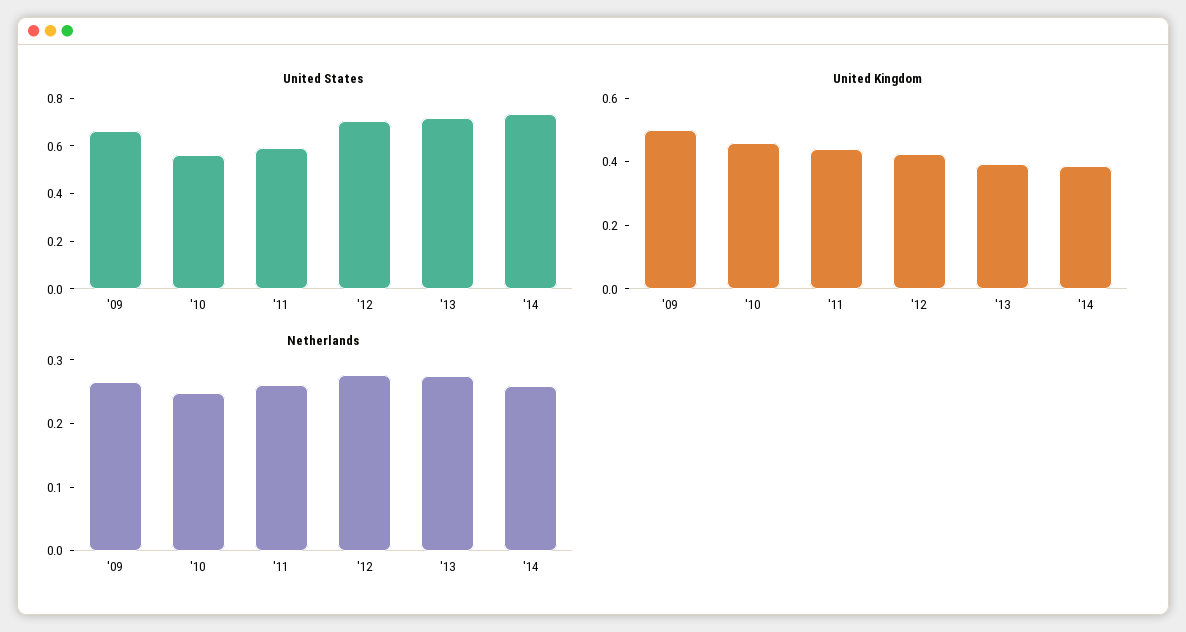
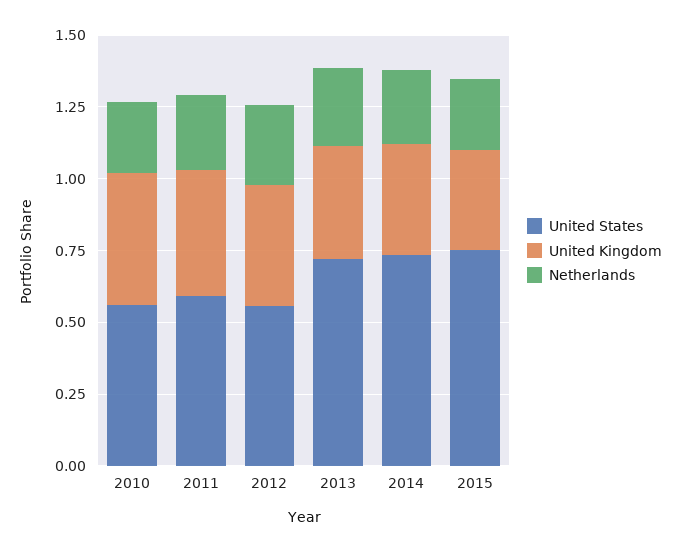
United States, '09: 0.65 -> none
United States, '12: 0.7 -> 0.55
United Kingdom, '09: 0.5 -> none
Netherlands, '09: 0.26 -> none
United States, 2015: none -> 0.75
United Kingdom, 2015: none -> 0.35
Netherlands, 2015: none -> 0.25

